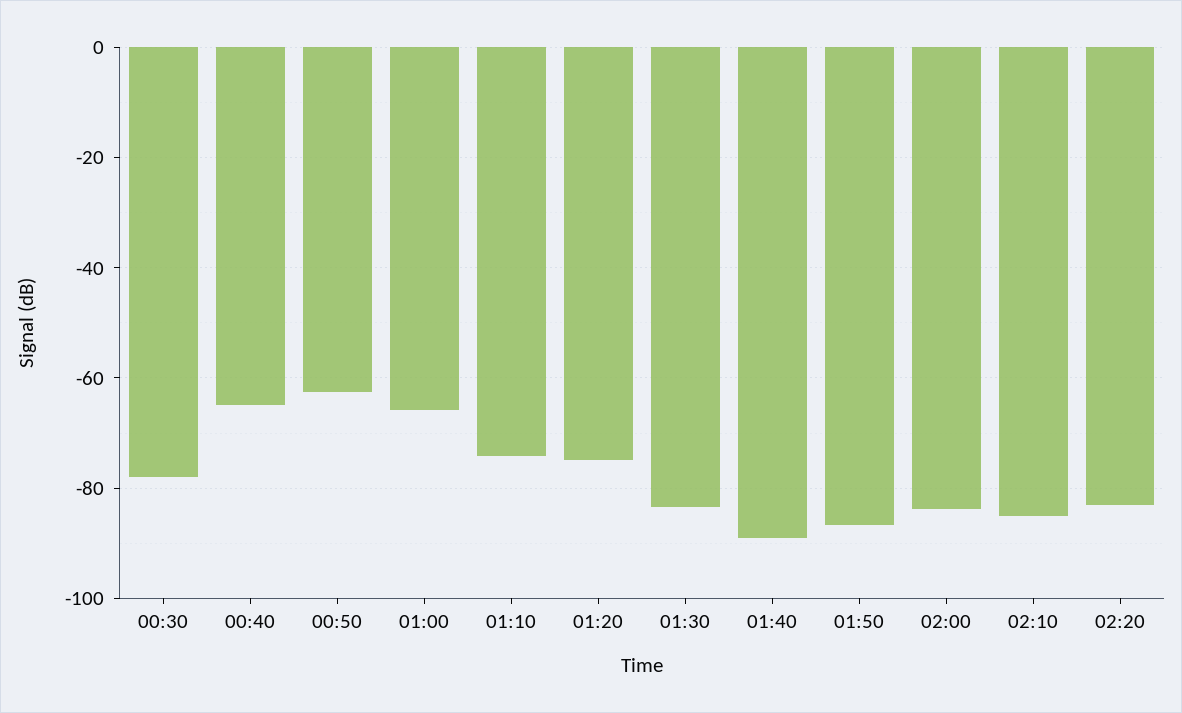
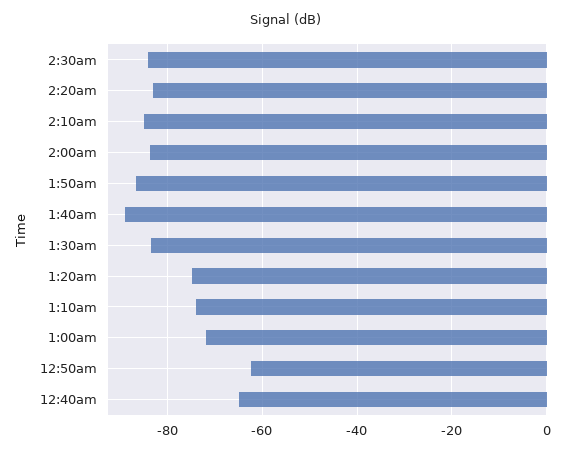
00:30: -78 -> none
01:00: -66 -> -72
2:30am: none -> -84

